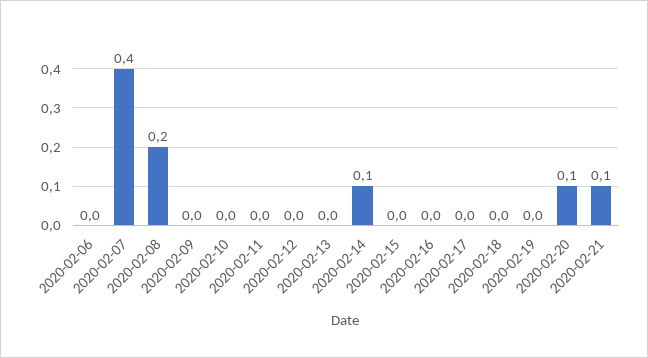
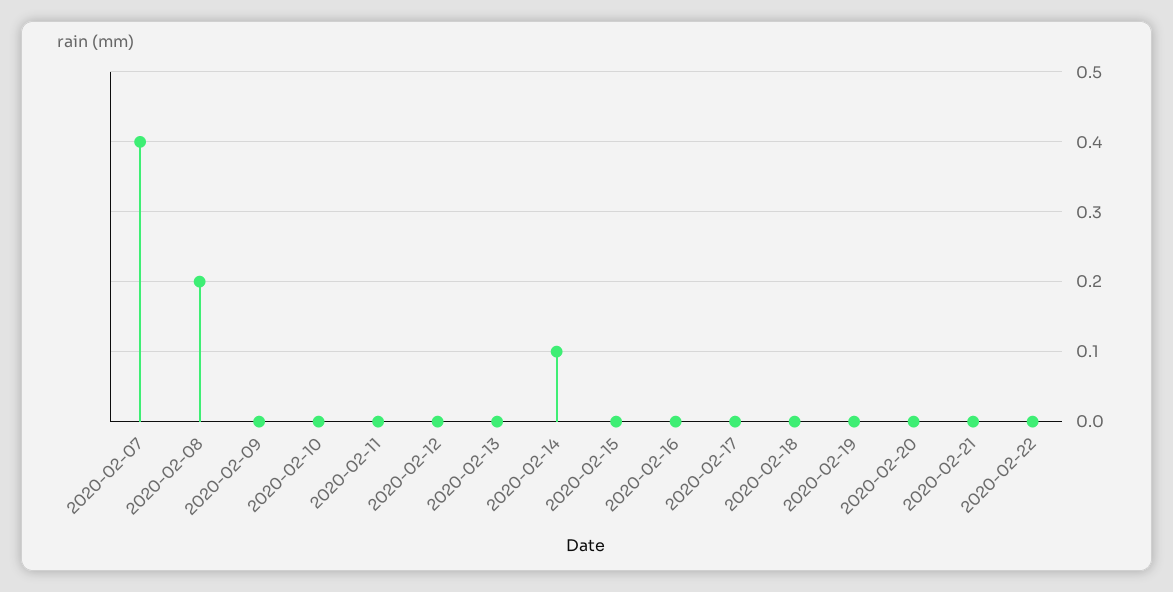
2020-02-06: 0 -> none
2020-02-20: 0.1 -> 0
2020-02-21: 0.1 -> 0
2020-02-22: none -> 0

